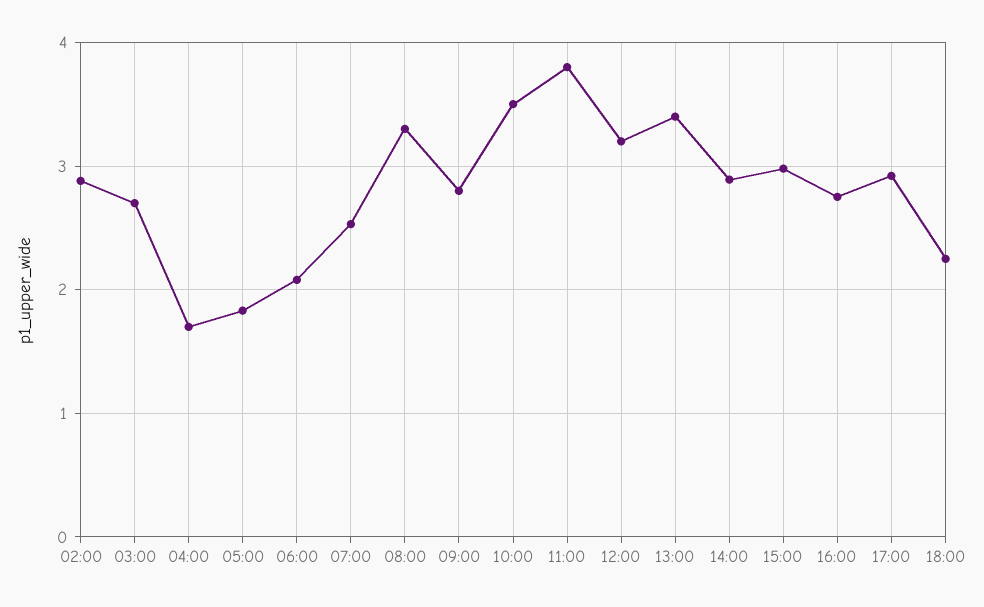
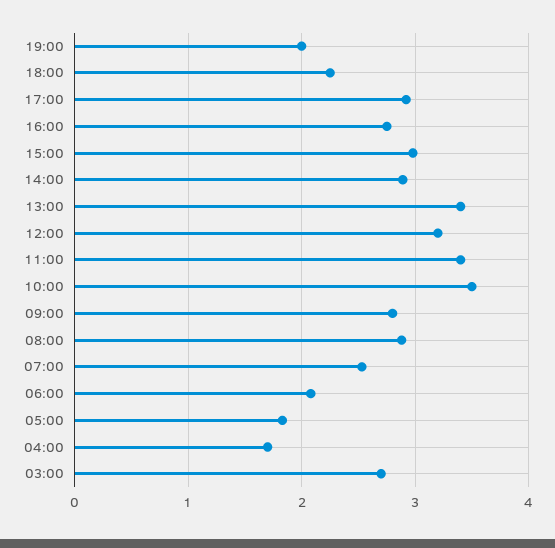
02:00: 2.9 -> none
08:00: 3.3 -> 2.9
11:00: 3.8 -> 3.4
19:00: none -> 2

